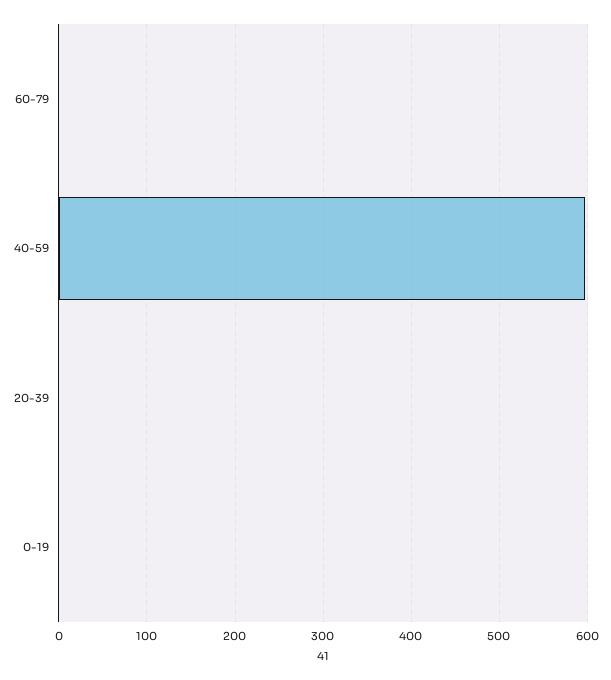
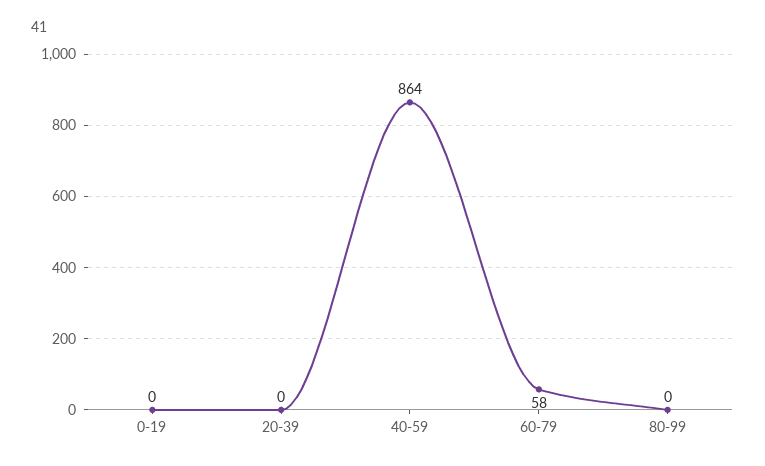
60-79: 0 -> 58
40-59: 600 -> 864
80-99: none -> 0

